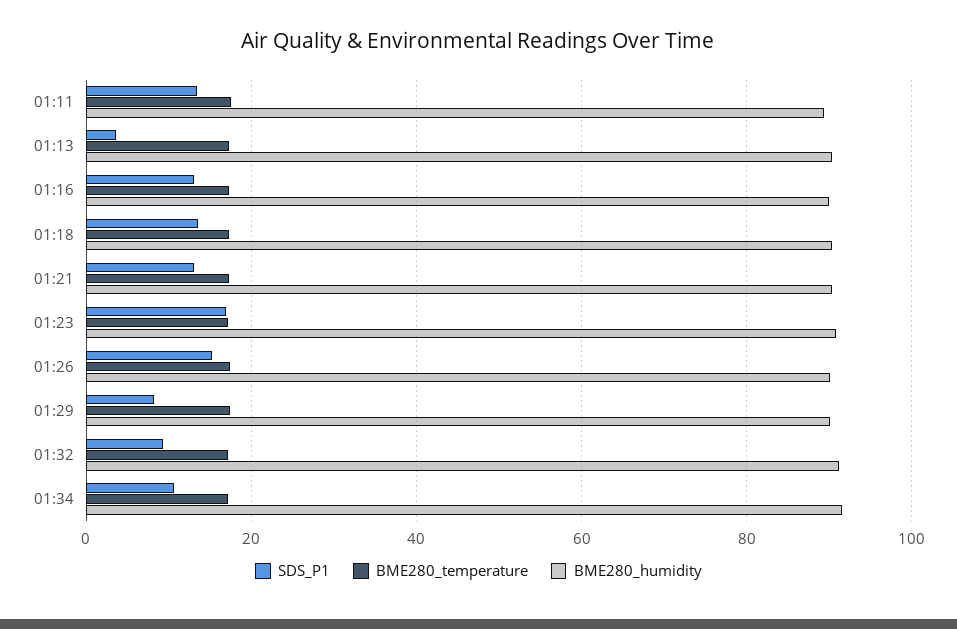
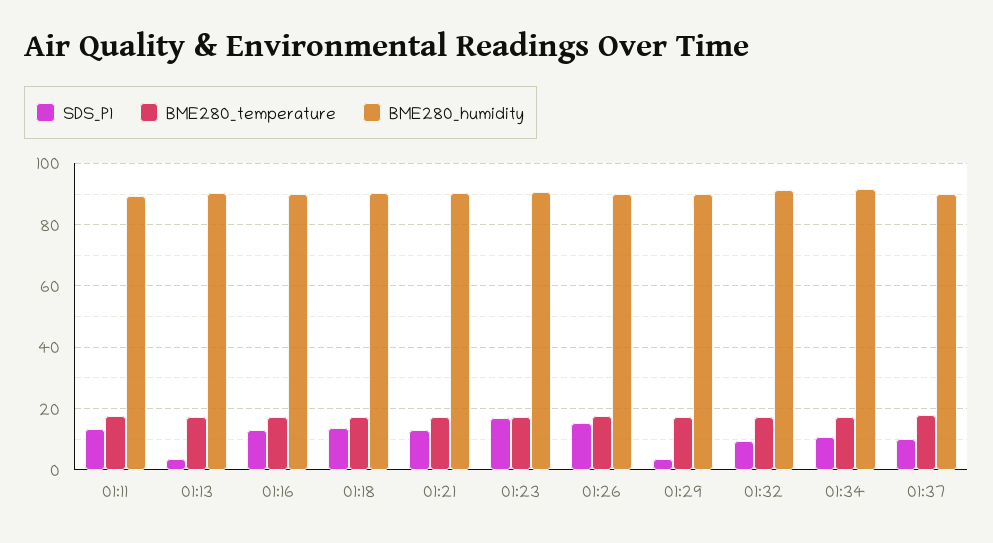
SDS_P1, 01:29: 8 -> 4
SDS_P1, 01:37: none -> 10
BME280_temperature, 01:37: none -> 18
BME280_humidity, 01:37: none -> 90

